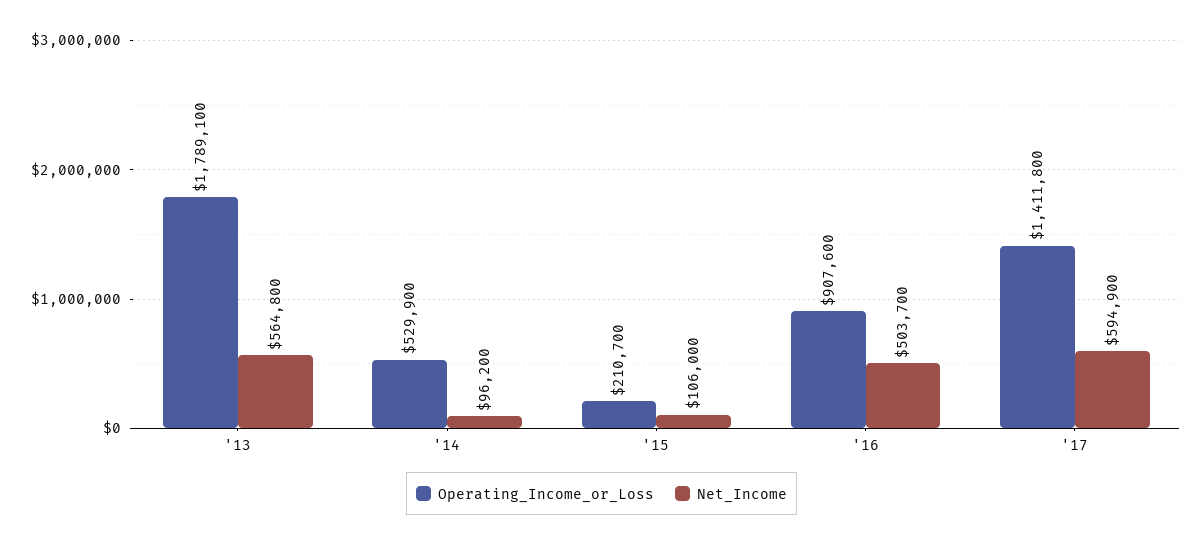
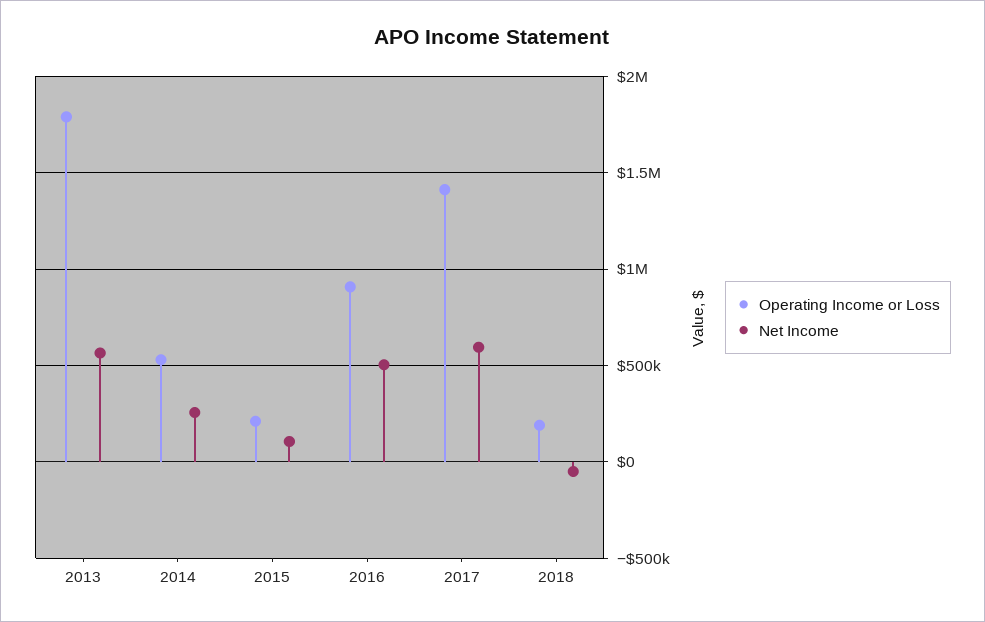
Net_Income, '14: 96200 -> 250000
Operating_Income_or_Loss, 2018: none -> 200000
Net_Income, 2018: none -> -50000

